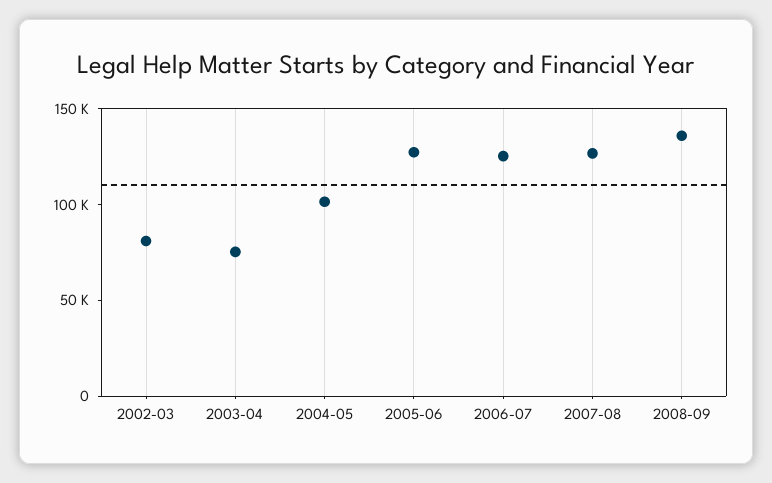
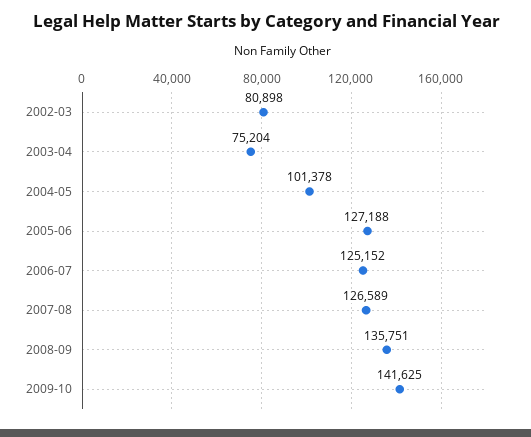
2009-10: none -> 141625

